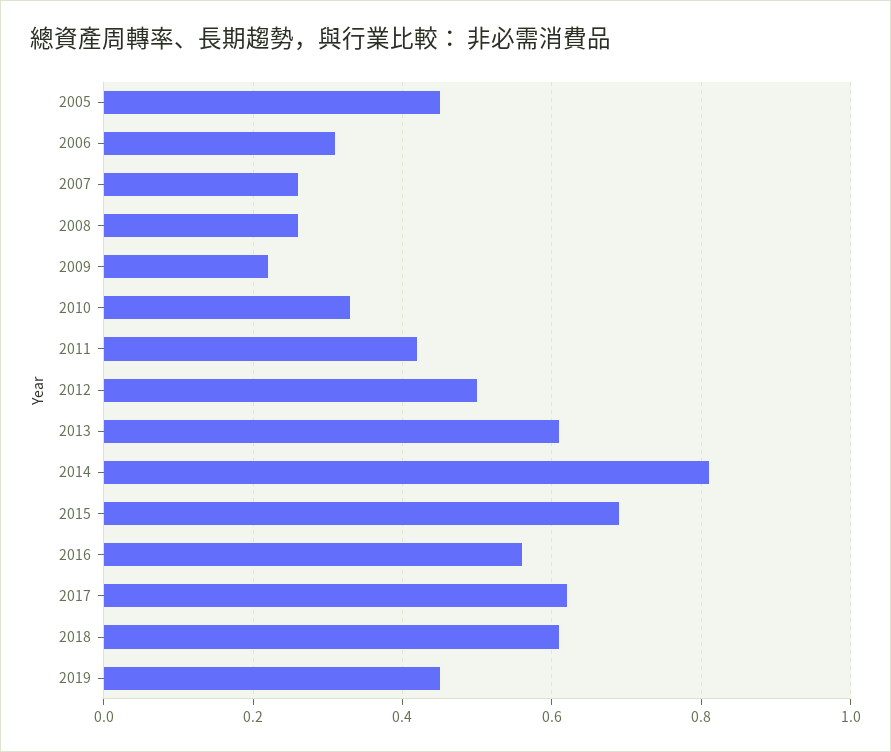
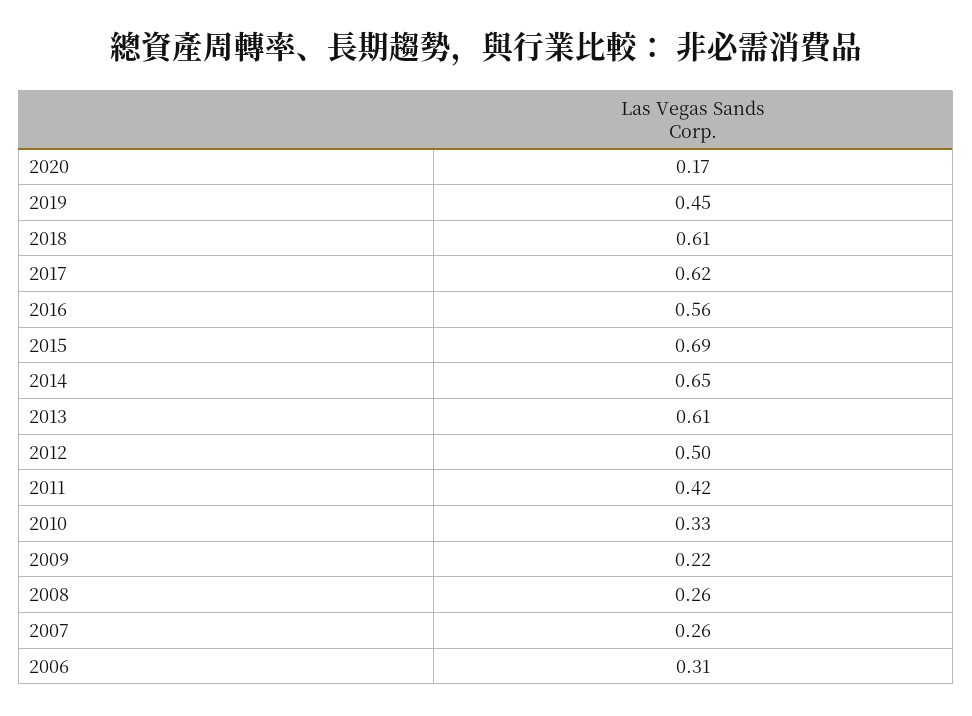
2005: 0.45 -> none
2014: 0.8 -> 0.65
2020: none -> 0.17

